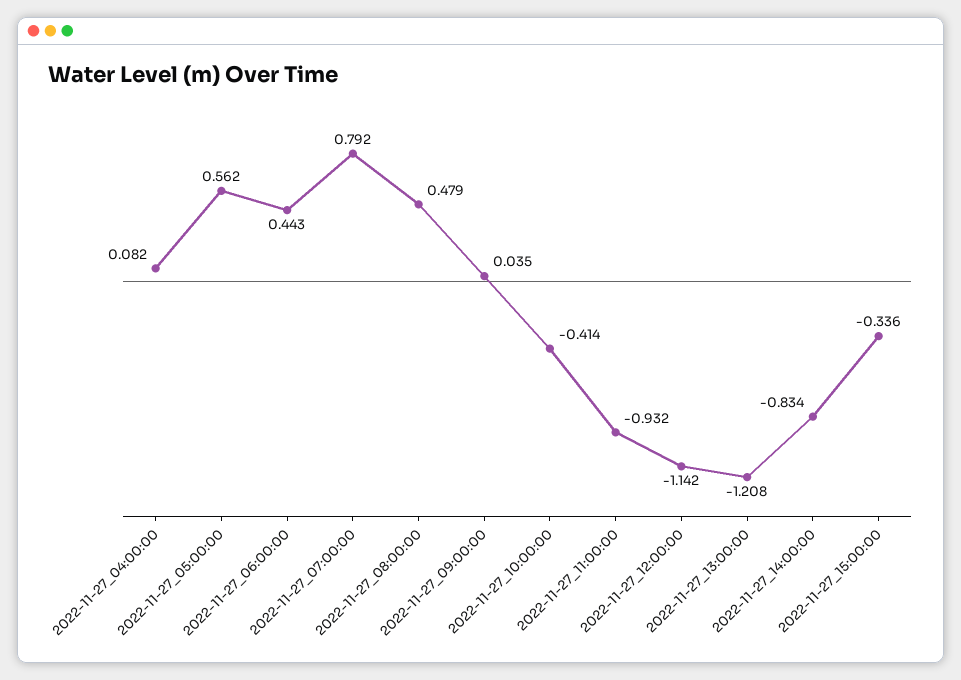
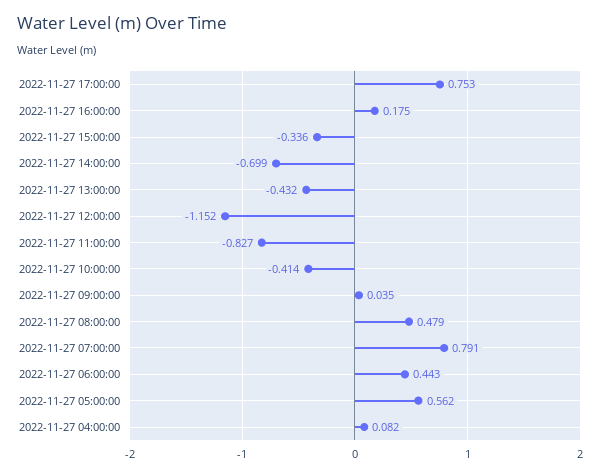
2022-11-27_07:00:00: 0.792 -> 0.791
2022-11-27_11:00:00: -0.932 -> -0.827
2022-11-27_12:00:00: -1.142 -> -1.152
2022-11-27_13:00:00: -1.208 -> -0.432
2022-11-27_14:00:00: -0.834 -> -0.699
2022-11-27 17:00:00: none -> 0.753
2022-11-27 16:00:00: none -> 0.175

